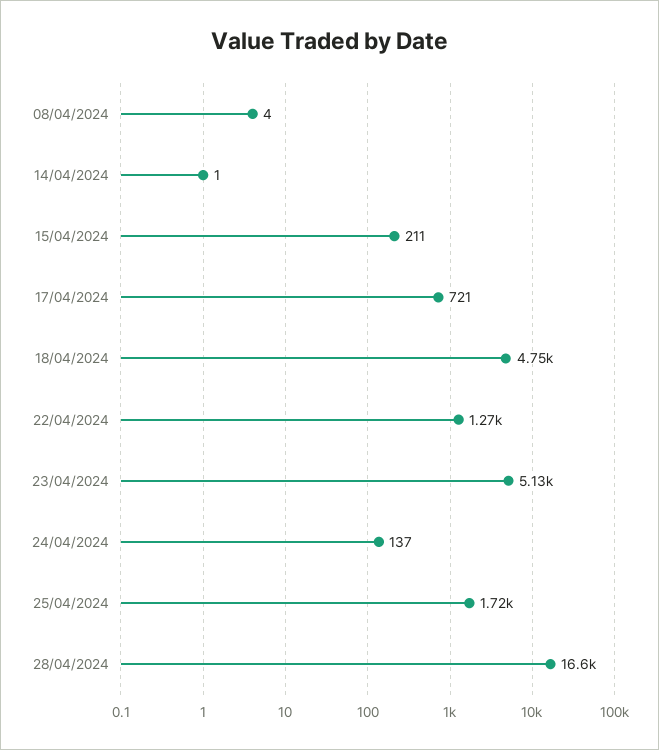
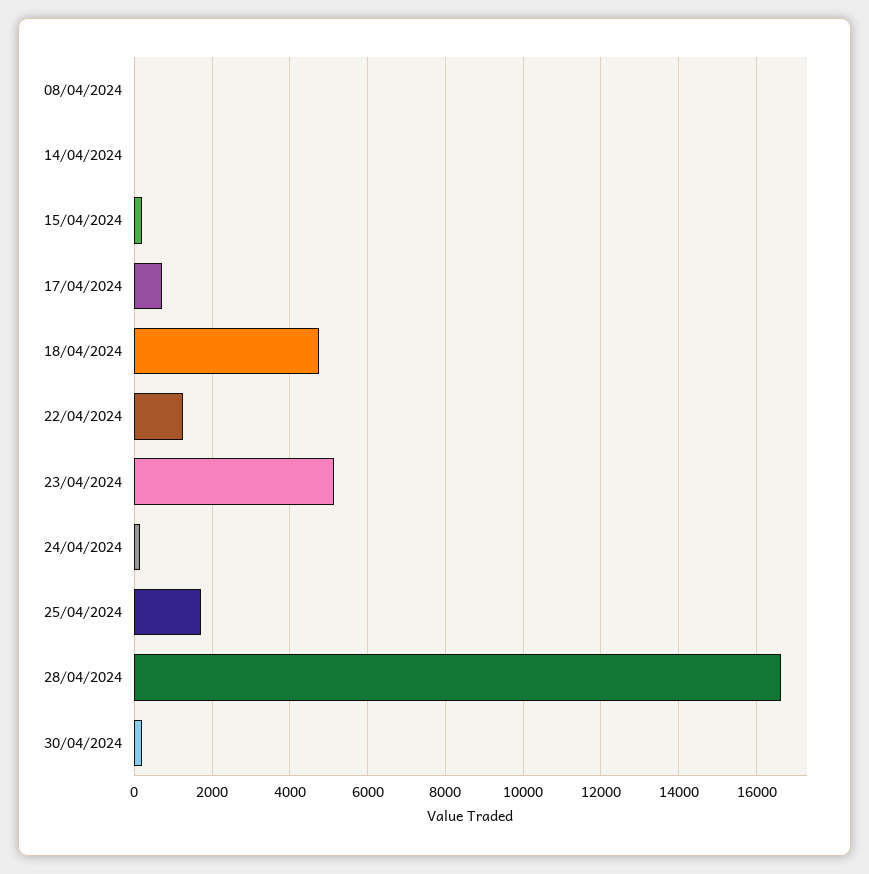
30/04/2024: none -> 200

